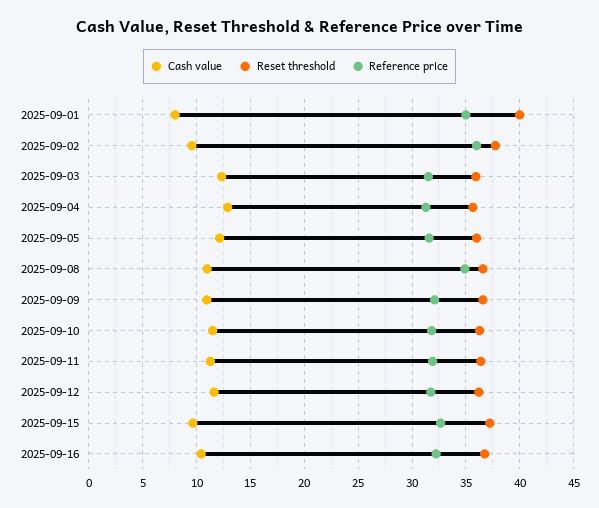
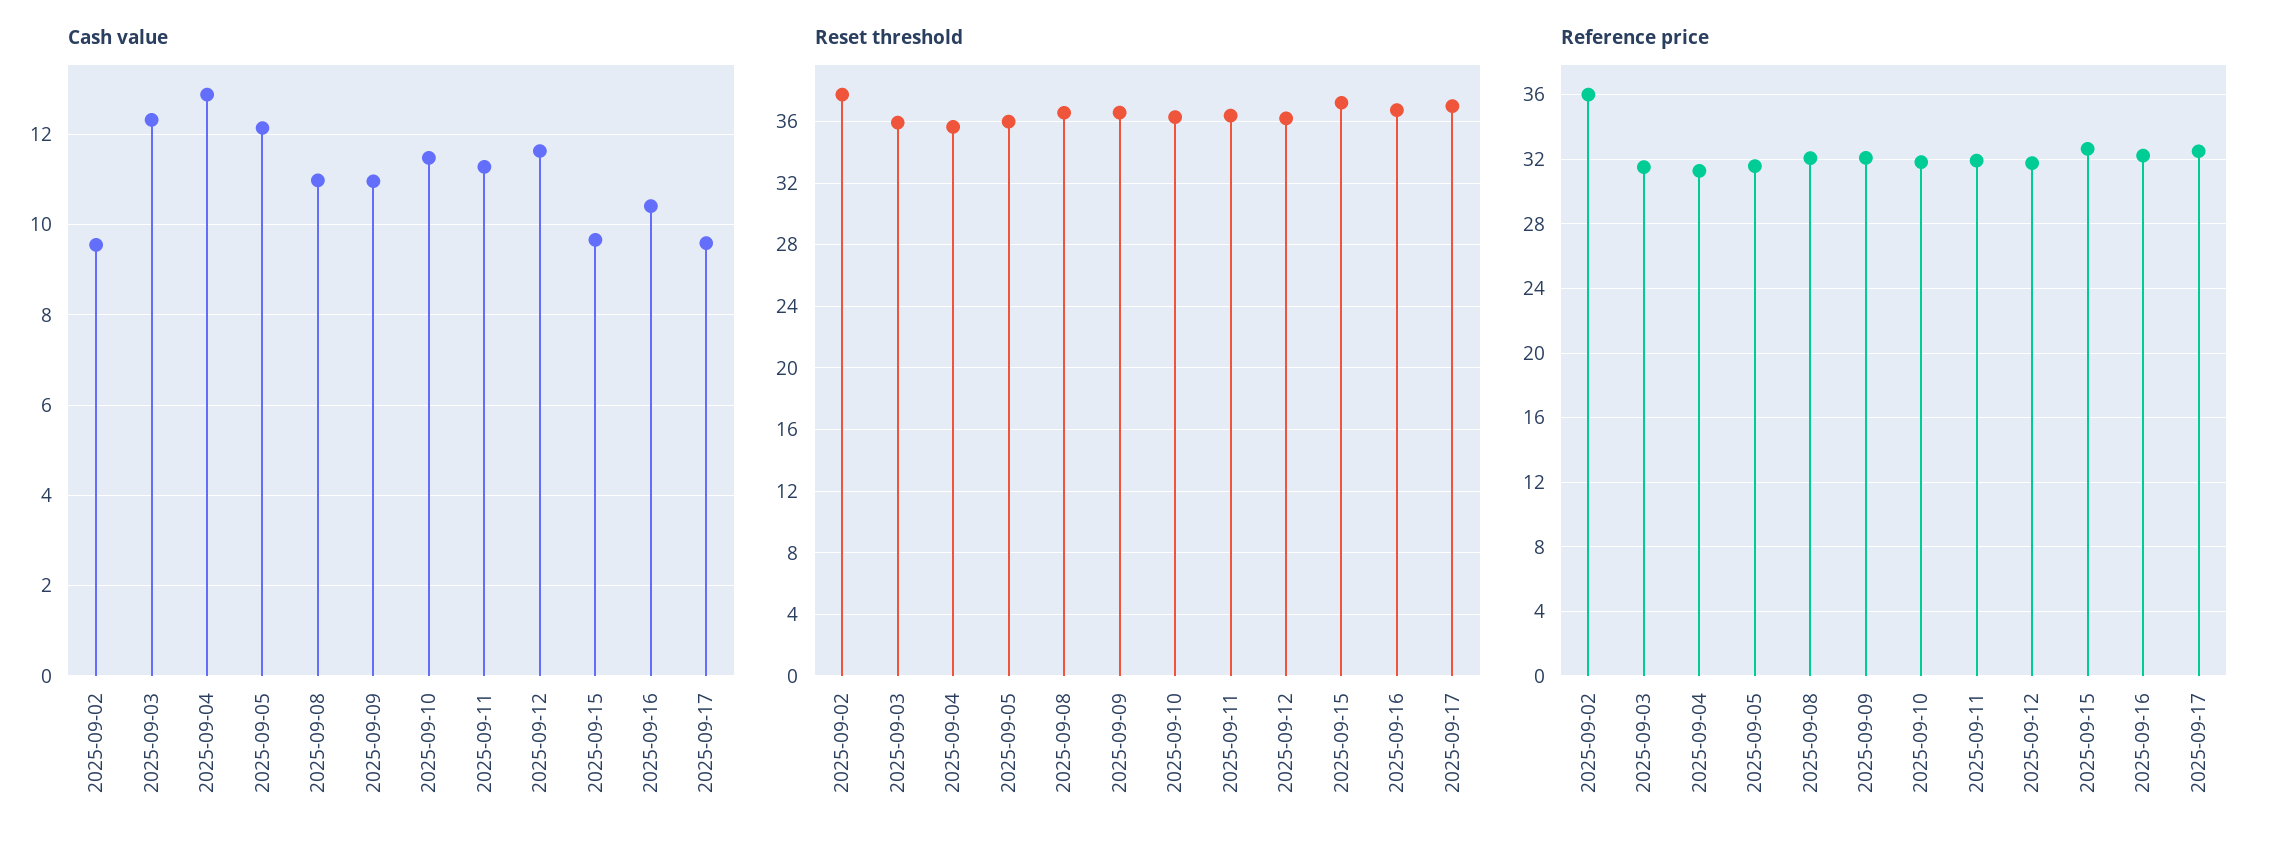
Cash value, 2025-09-01: 8 -> none
Reset threshold, 2025-09-01: 40 -> none
Reference price, 2025-09-01: 35 -> none
Reference price, 2025-09-08: 35 -> 32
Cash value, 2025-09-17: none -> 9.6
Reset threshold, 2025-09-17: none -> 37
Reference price, 2025-09-17: none -> 32.5

